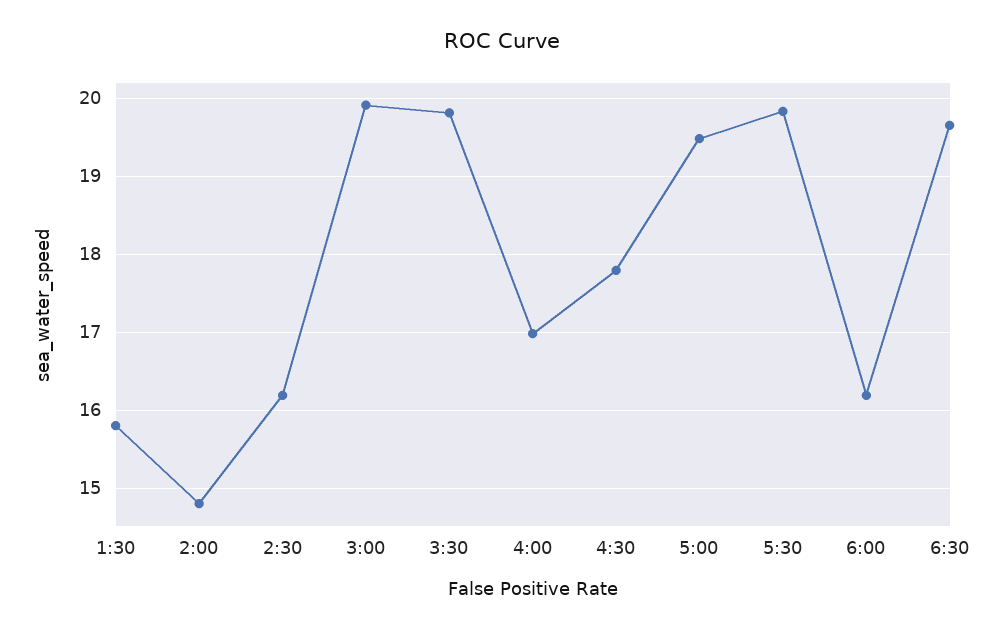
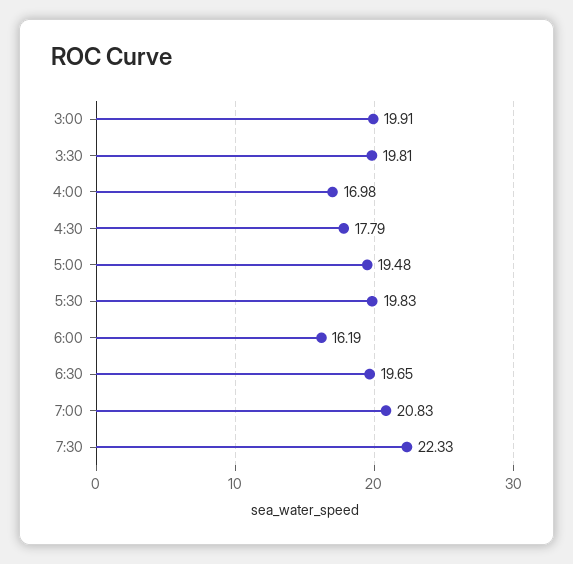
1:30: 15.8 -> none
2:00: 14.8 -> none
2:30: 16.2 -> none
7:00: none -> 20.83
7:30: none -> 22.33

